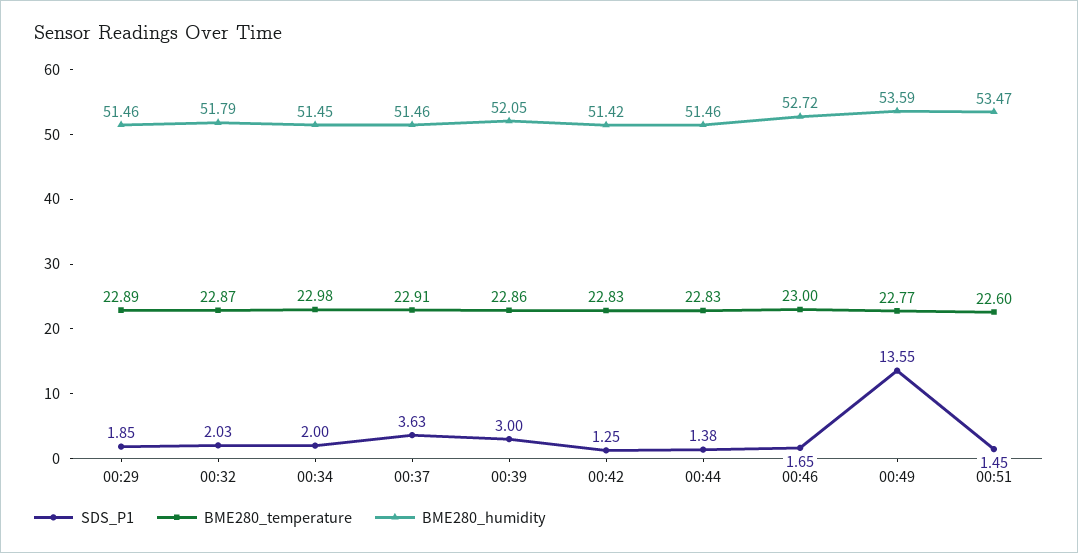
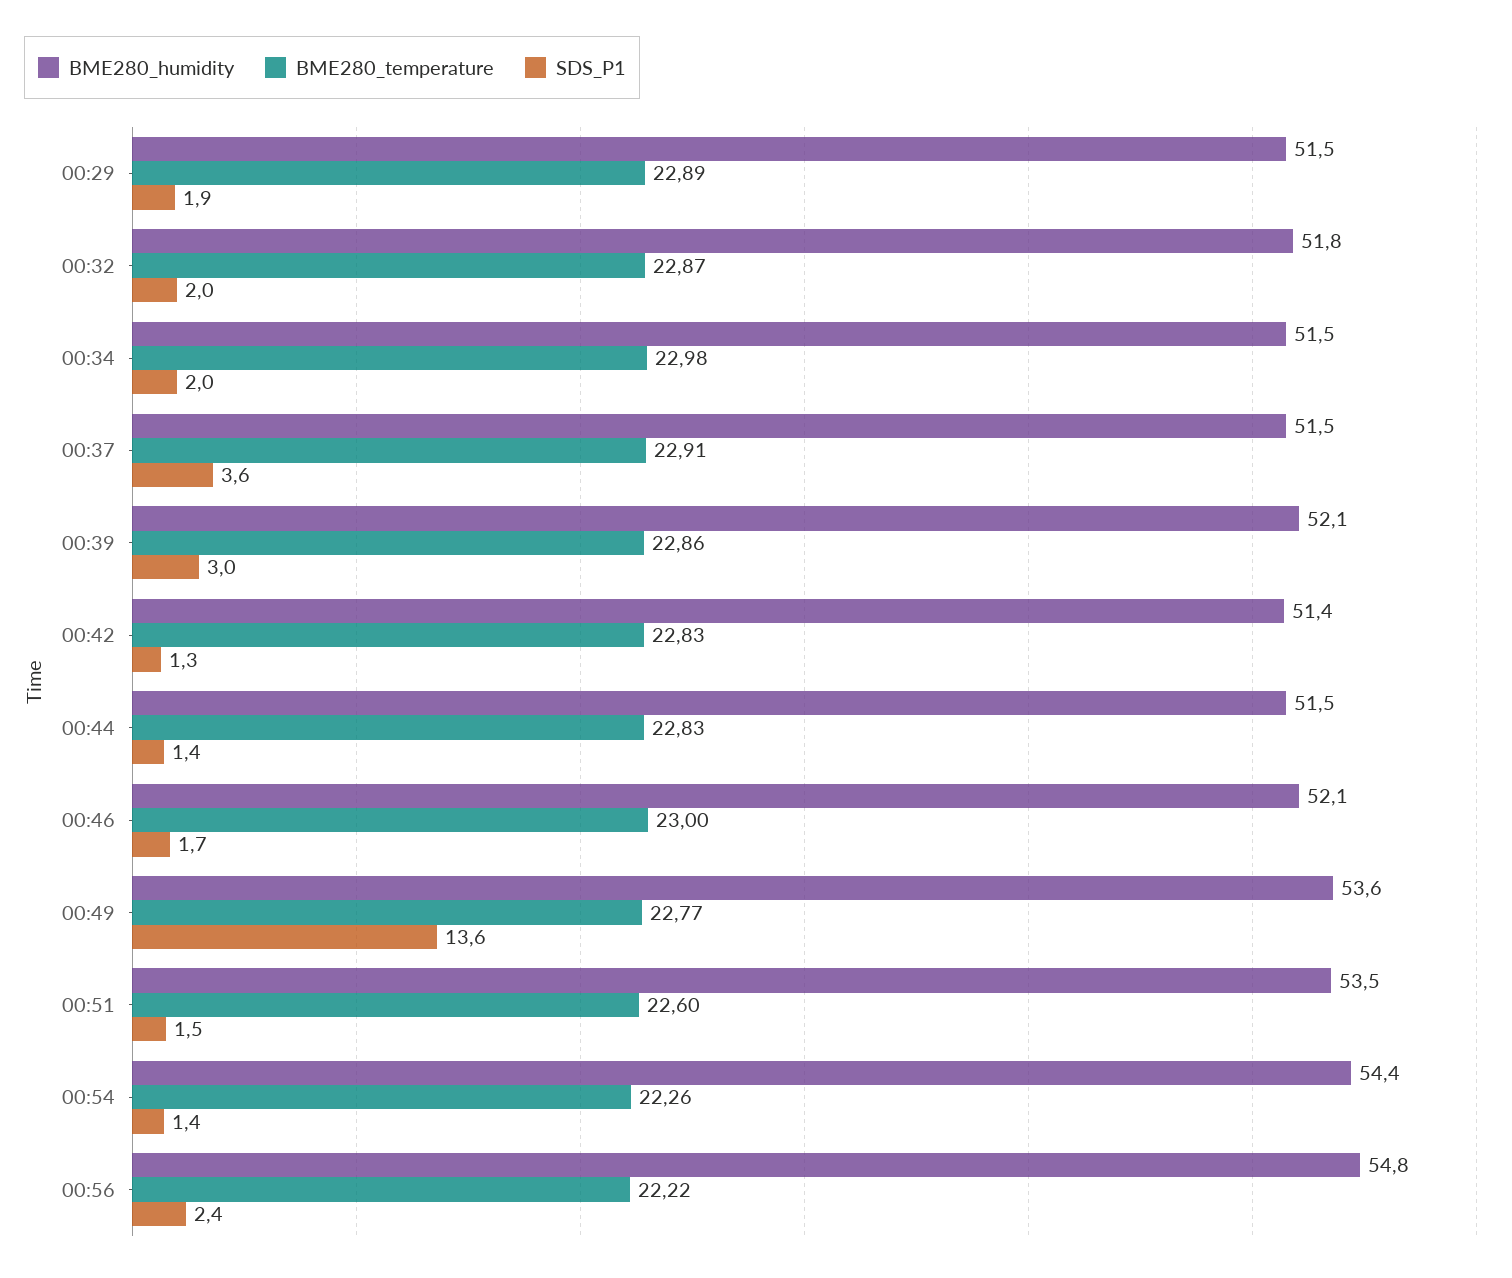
BME280_humidity, 00:46: 52.72 -> 52.1
BME280_humidity, 00:54: none -> 54.4
BME280_temperature, 00:54: none -> 22.26
SDS_P1, 00:54: none -> 1.4
BME280_humidity, 00:56: none -> 54.8
BME280_temperature, 00:56: none -> 22.22
SDS_P1, 00:56: none -> 2.4

